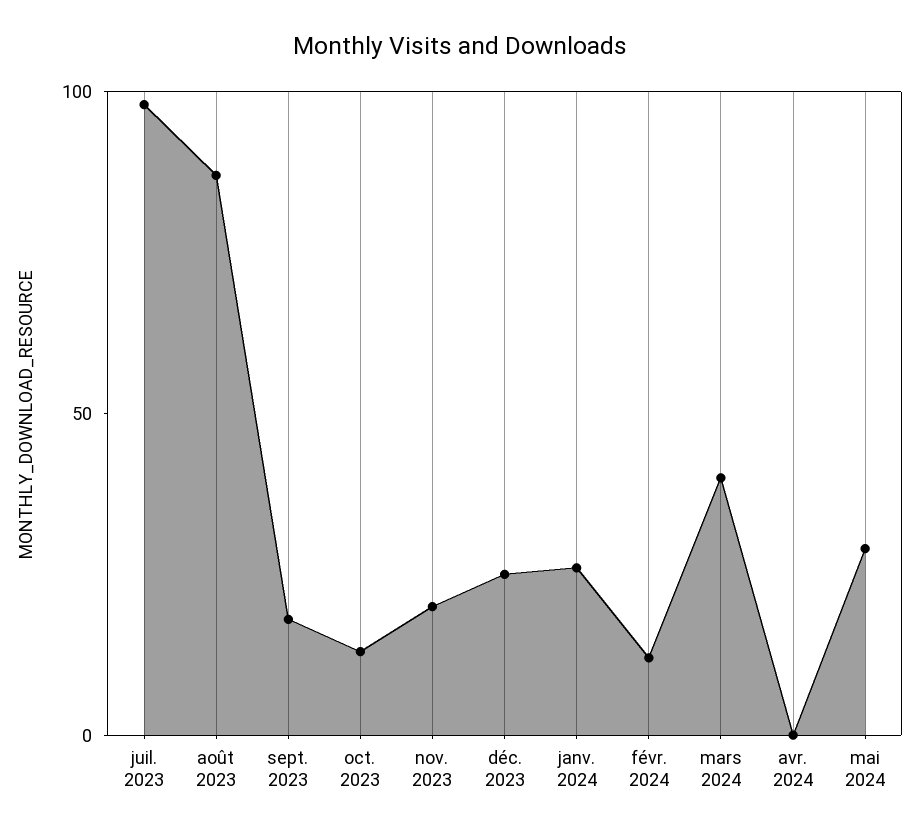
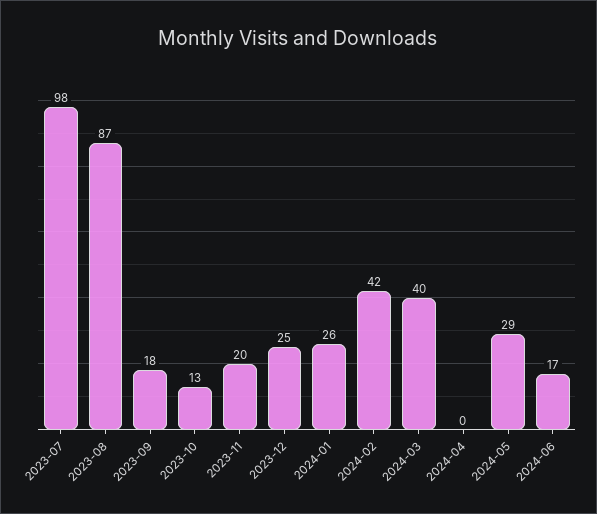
févr. 2024: 10 -> 42
2024-06: none -> 17

